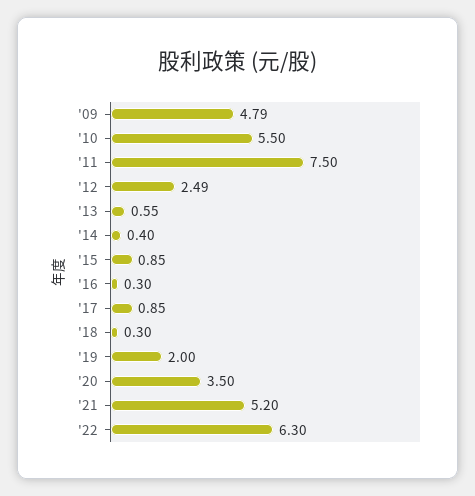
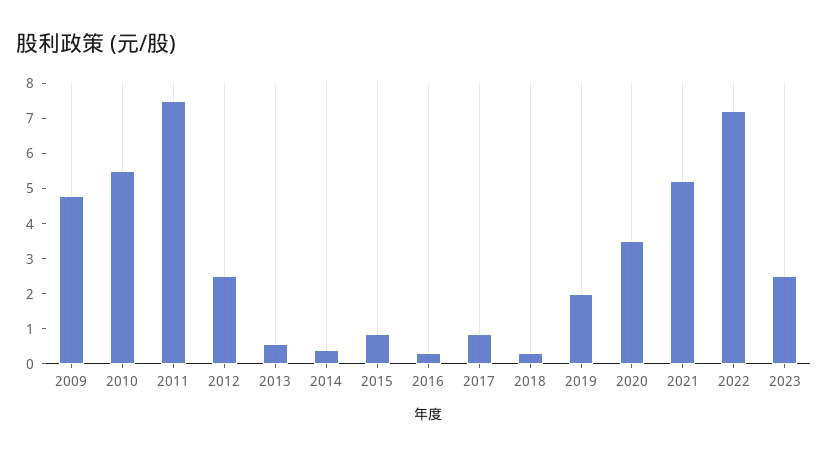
'22: 6.3 -> 7.25
2023: none -> 2.5

